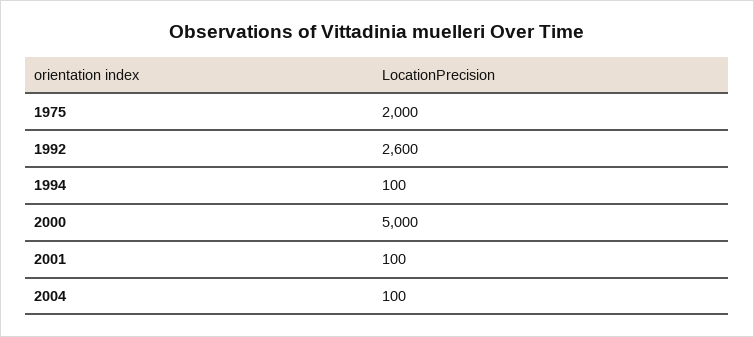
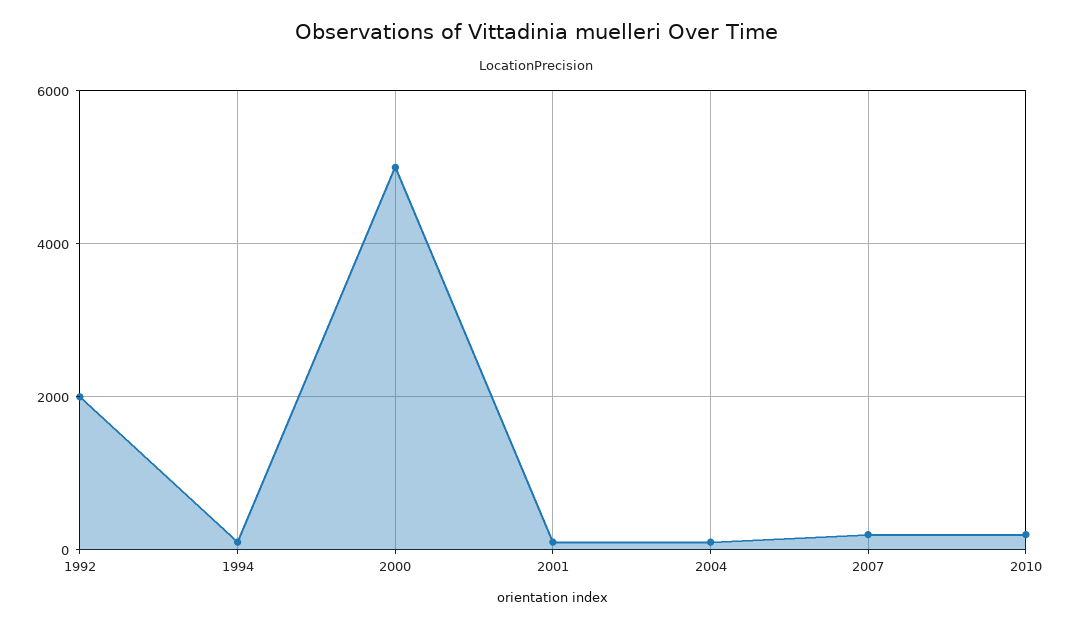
1975: 2000 -> none
1992: 2600 -> 2000
2007: none -> 200
2010: none -> 200

